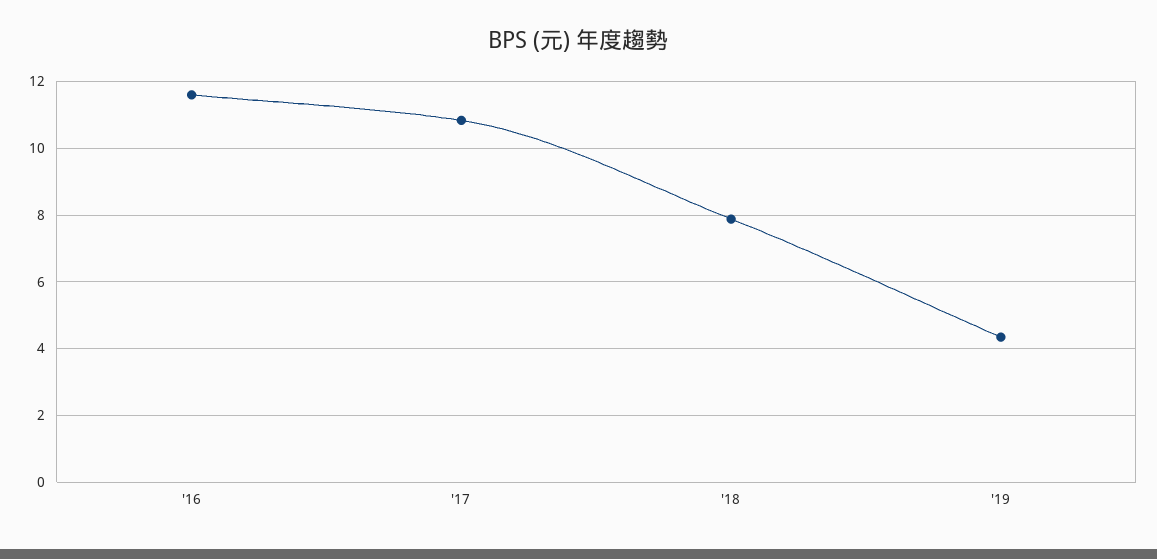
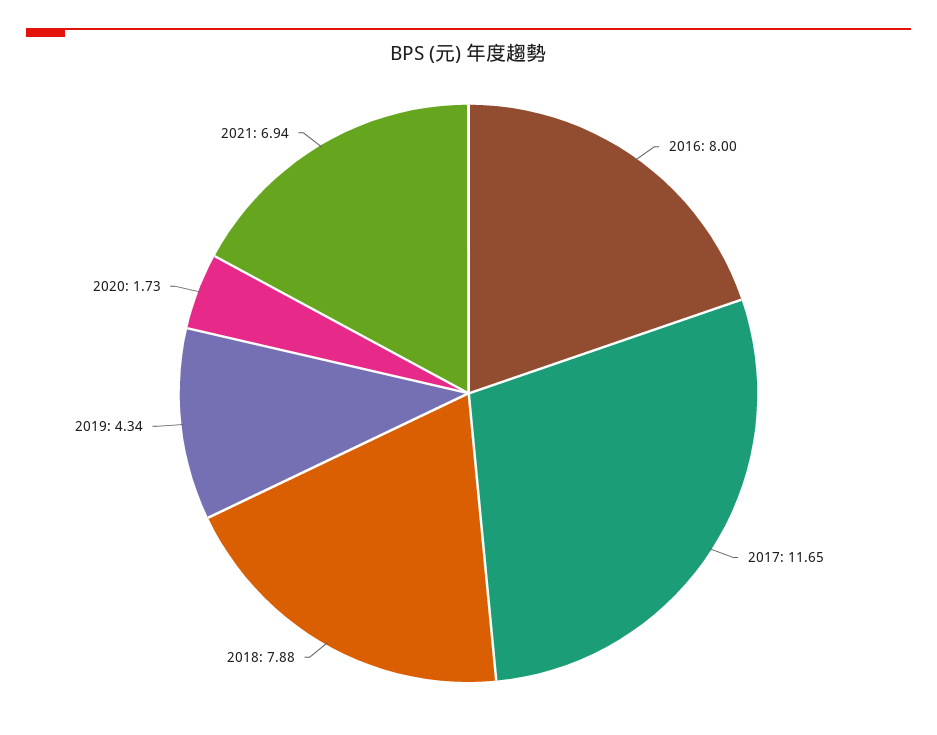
'16: 11.6 -> 8
'17: 10.8 -> 11.65
2020: none -> 1.73
2021: none -> 6.94

